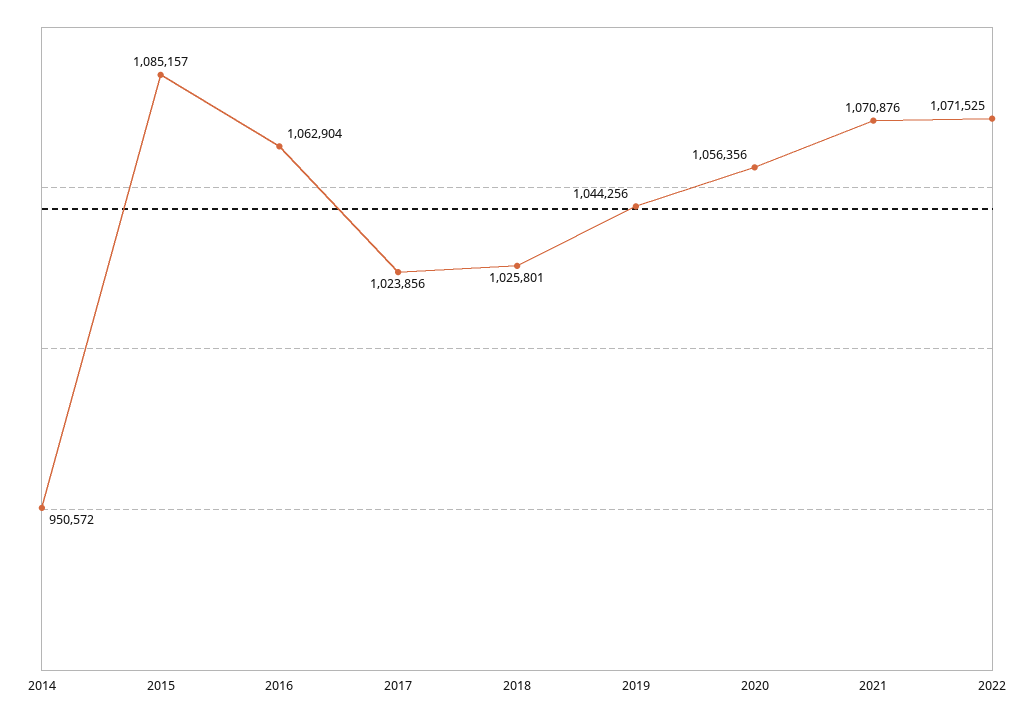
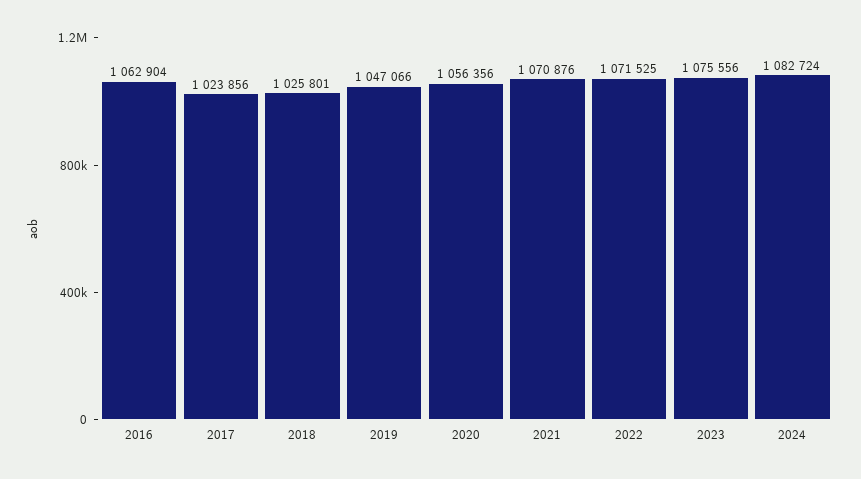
2014: 950572 -> none
2015: 1085157 -> none
2019: 1044256 -> 1047066
2023: none -> 1075556
2024: none -> 1082724

